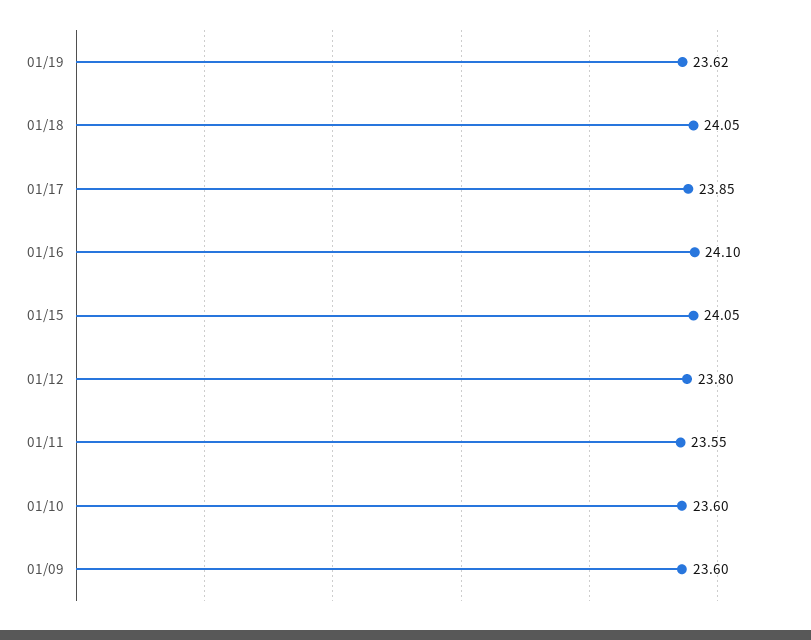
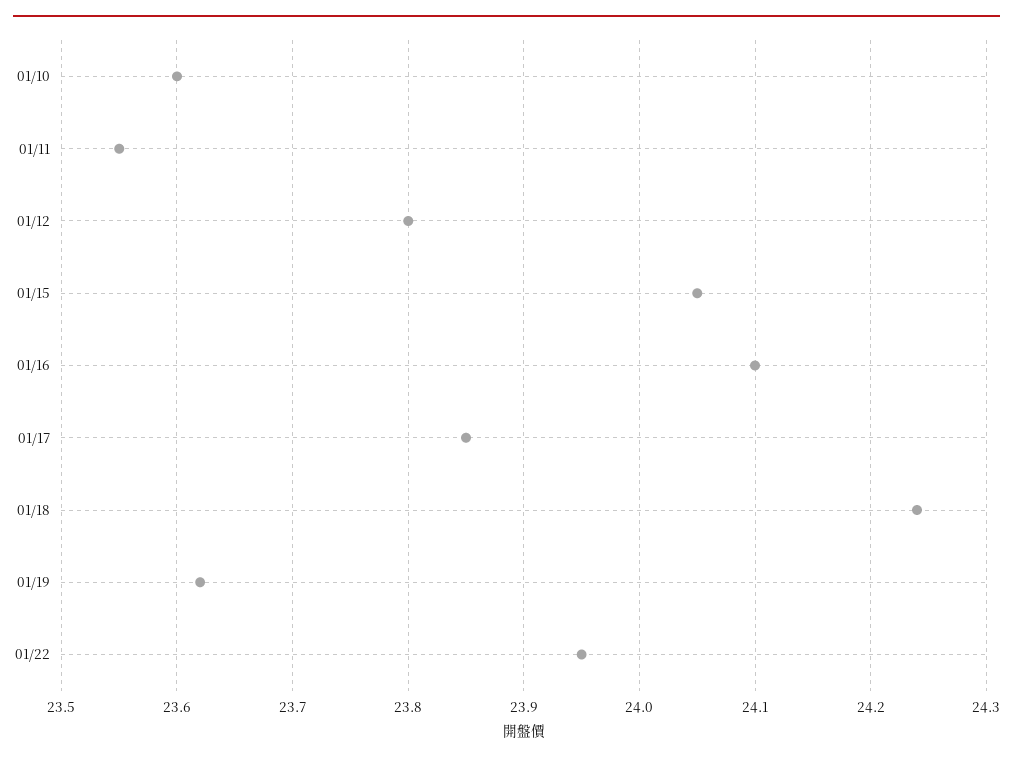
01/18: 24.05 -> 24.24
01/09: 23.6 -> none
01/22: none -> 23.95

